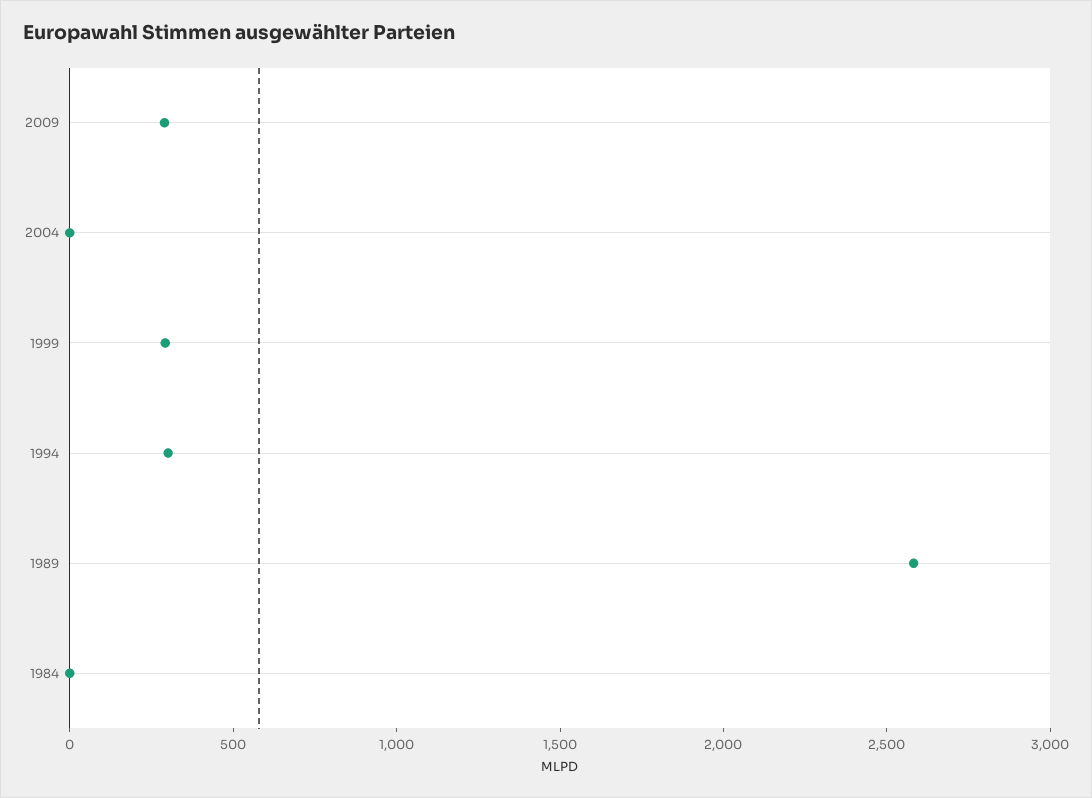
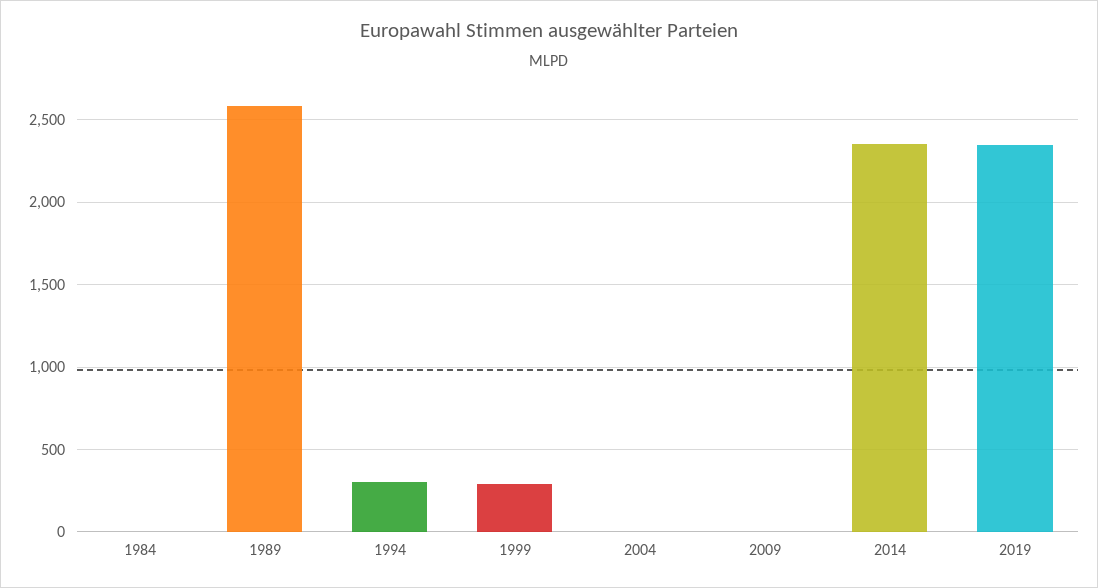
2009: 300 -> 0
2014: none -> 2350
2019: none -> 2350

